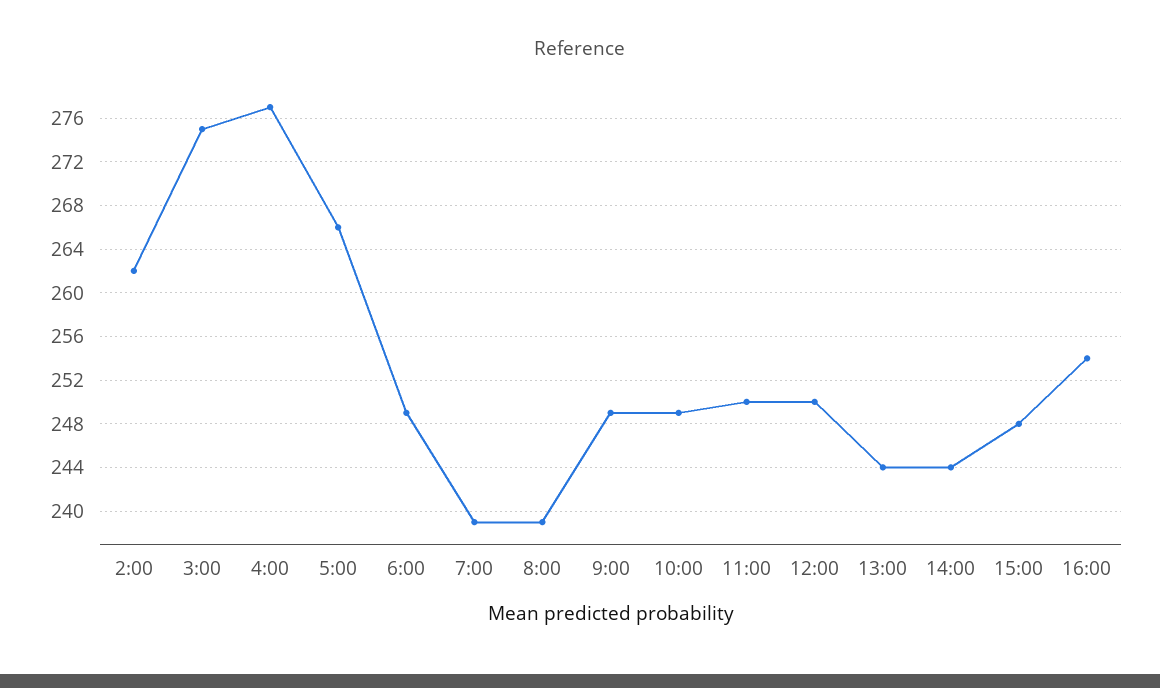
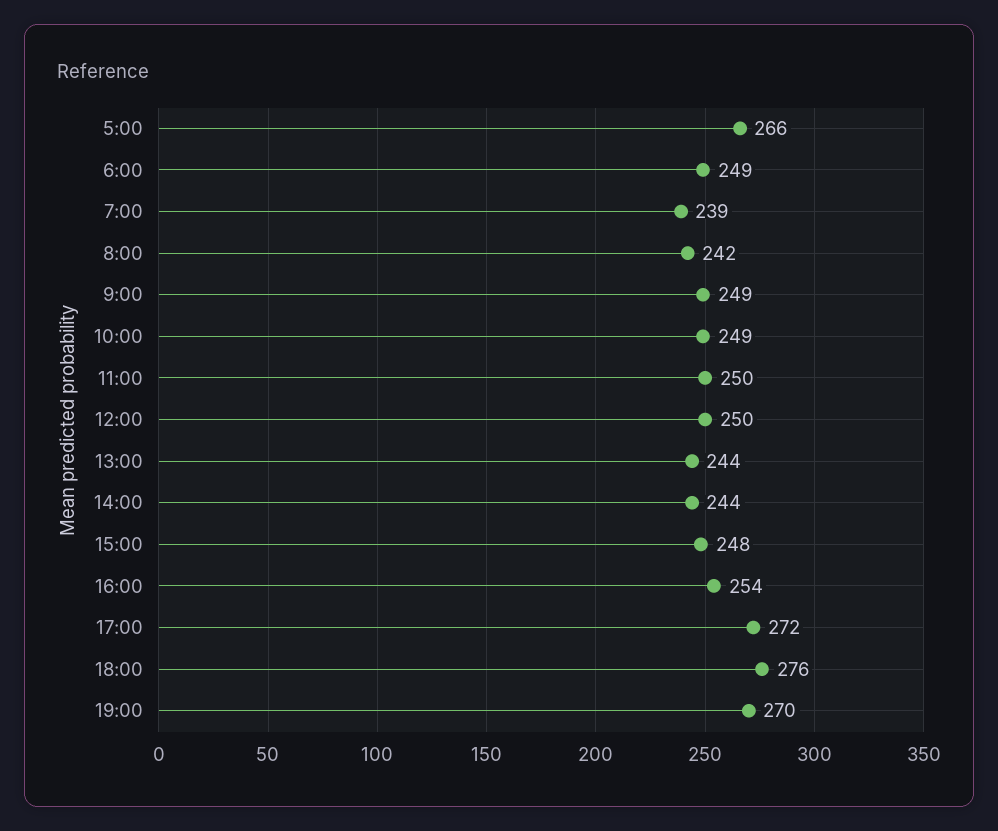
2:00: 262 -> none
3:00: 275 -> none
4:00: 277 -> none
8:00: 239 -> 242
17:00: none -> 272
18:00: none -> 276
19:00: none -> 270

